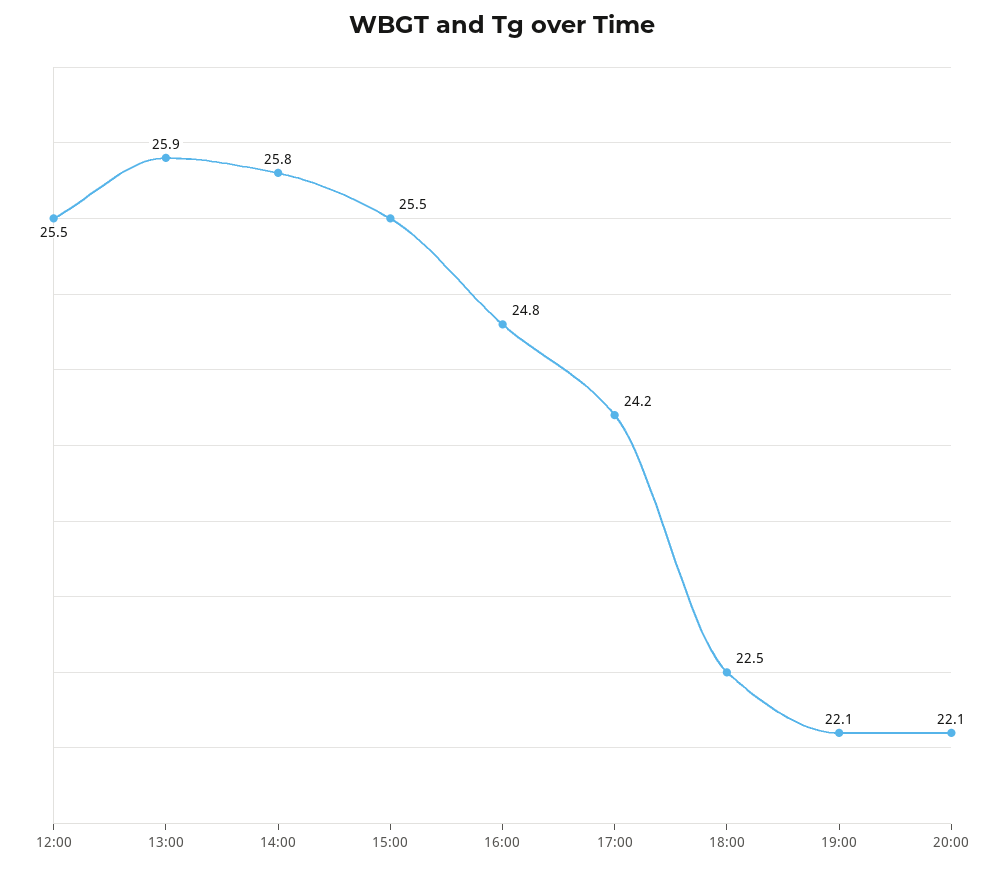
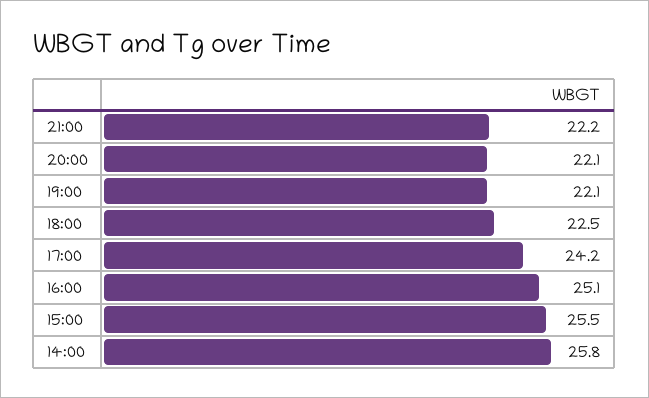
12:00: 25.5 -> none
13:00: 25.9 -> none
16:00: 24.8 -> 25.1
21:00: none -> 22.2

